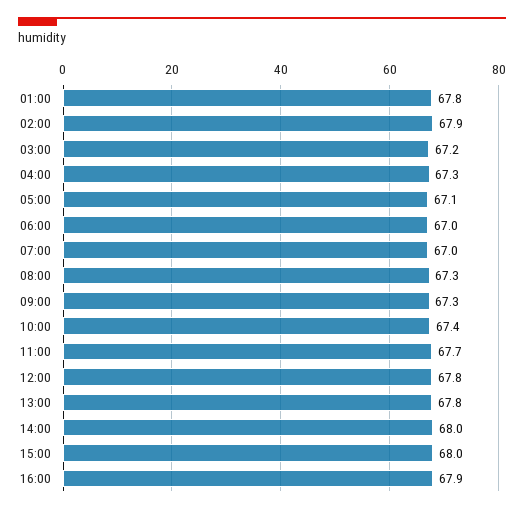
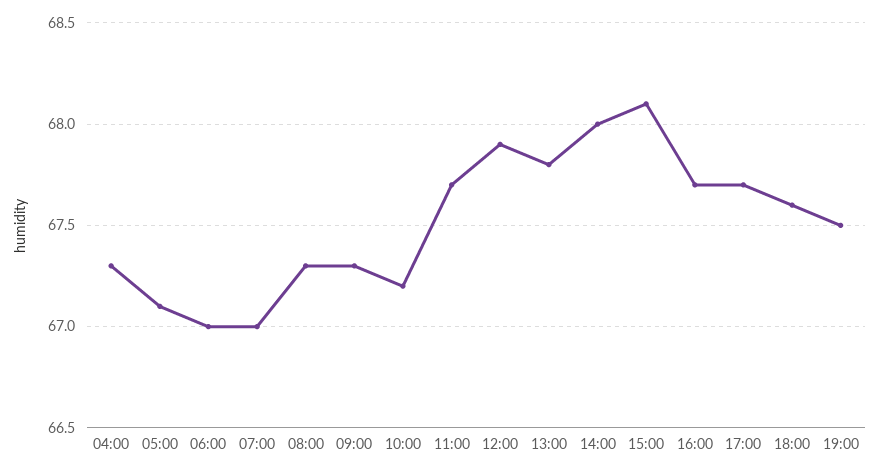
01:00: 67.8 -> none
02:00: 67.9 -> none
03:00: 67.2 -> none
10:00: 67.4 -> 67.2
12:00: 67.8 -> 67.9
15:00: 68 -> 68.1
16:00: 67.9 -> 67.7
17:00: none -> 67.7
18:00: none -> 67.6
19:00: none -> 67.5

